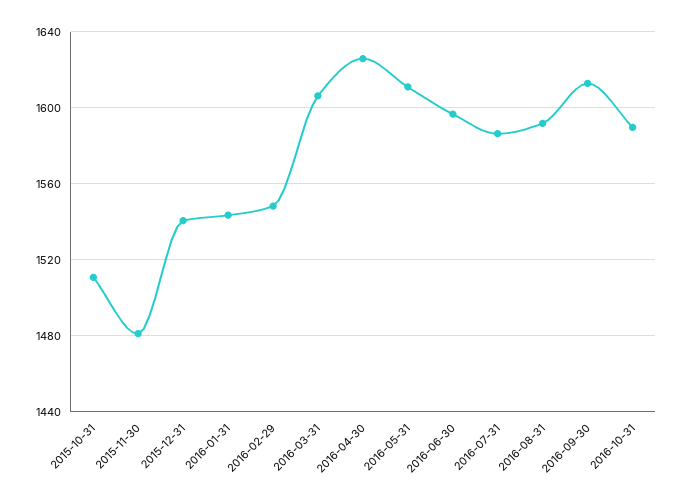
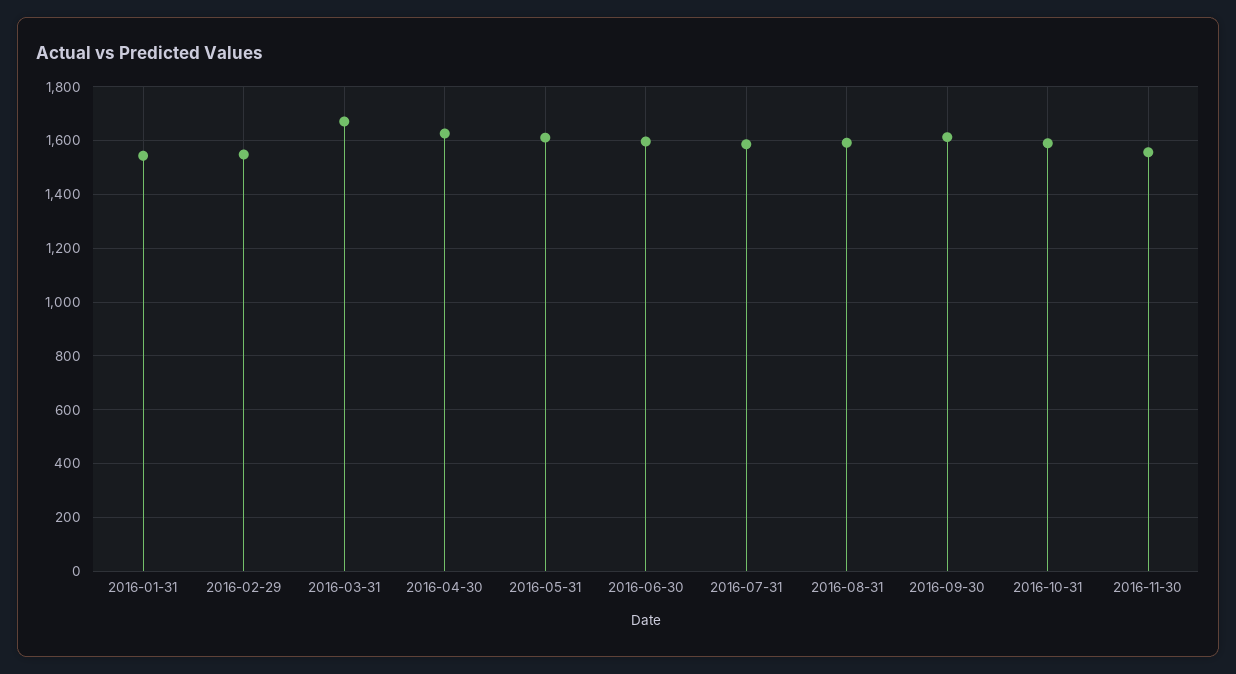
2015-10-31: 1510 -> none
2015-11-30: 1480 -> none
2015-12-31: 1540 -> none
2016-03-31: 1605 -> 1675
2016-11-30: none -> 1550

